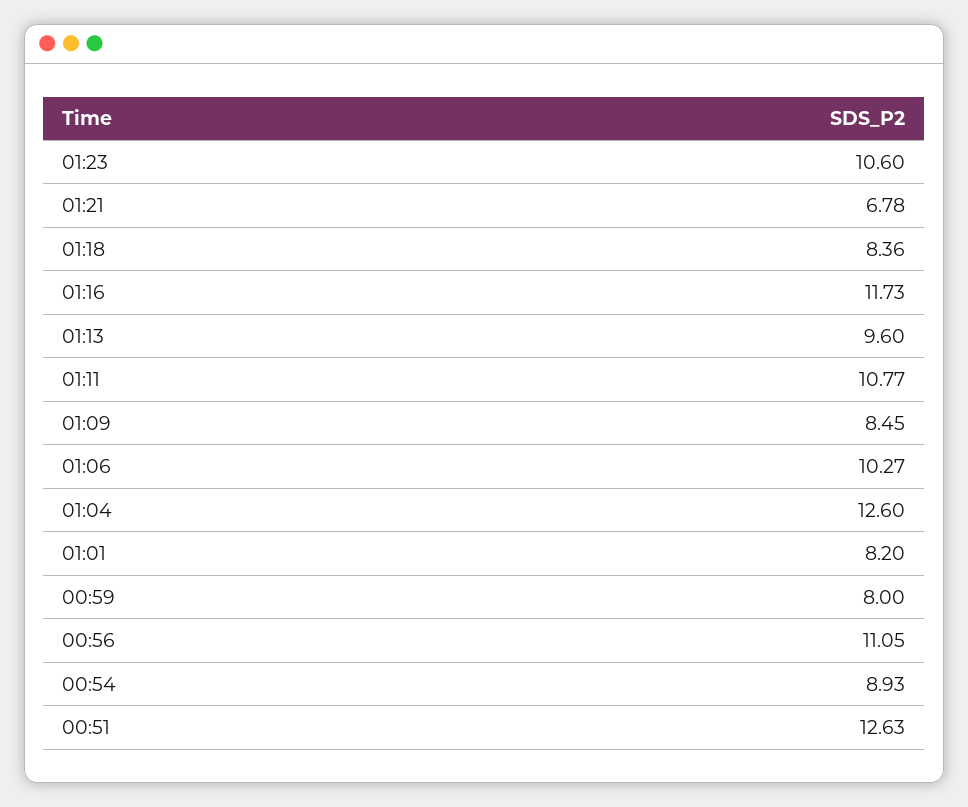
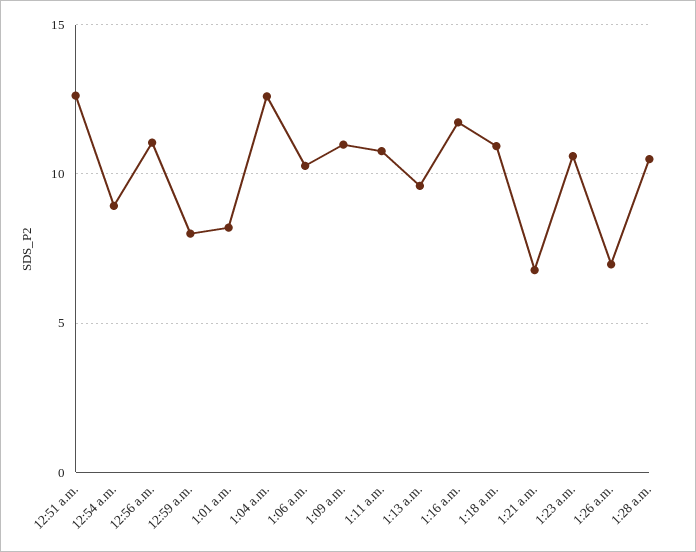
01:18: 8.36 -> 11
01:09: 8.45 -> 11
1:26 a.m.: none -> 7
1:28 a.m.: none -> 10.5

